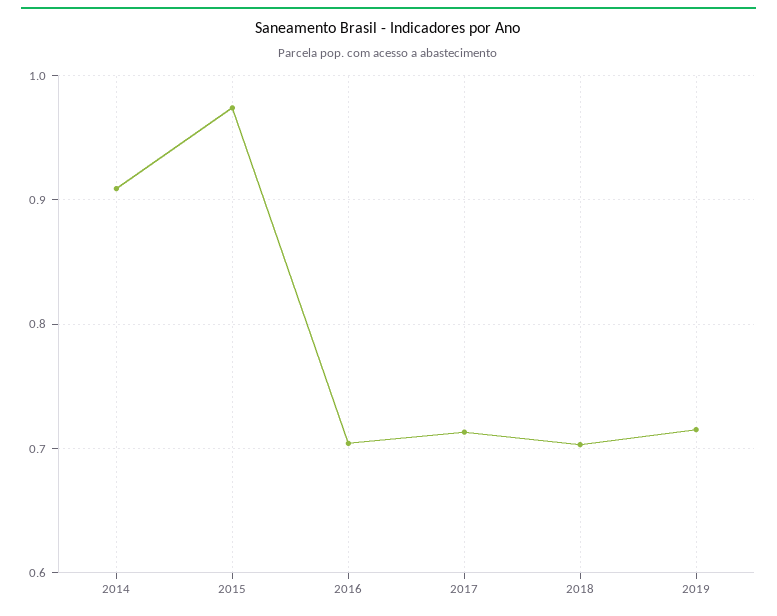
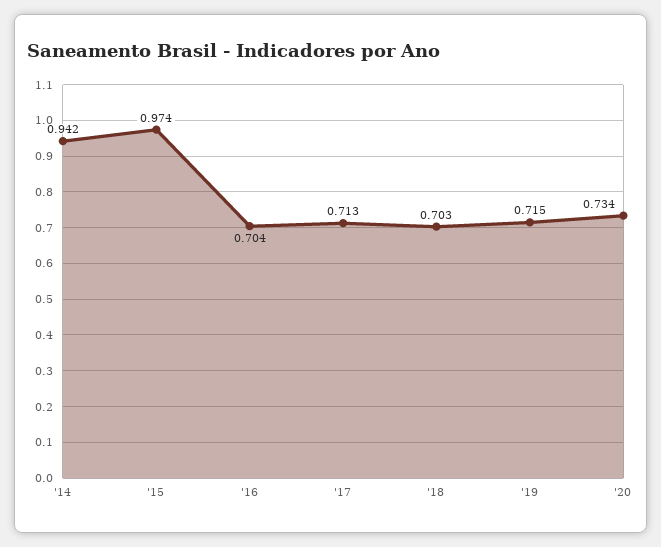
2014: 0.91 -> 0.942
'20: none -> 0.734

